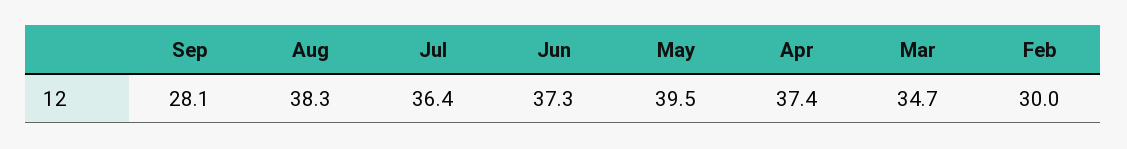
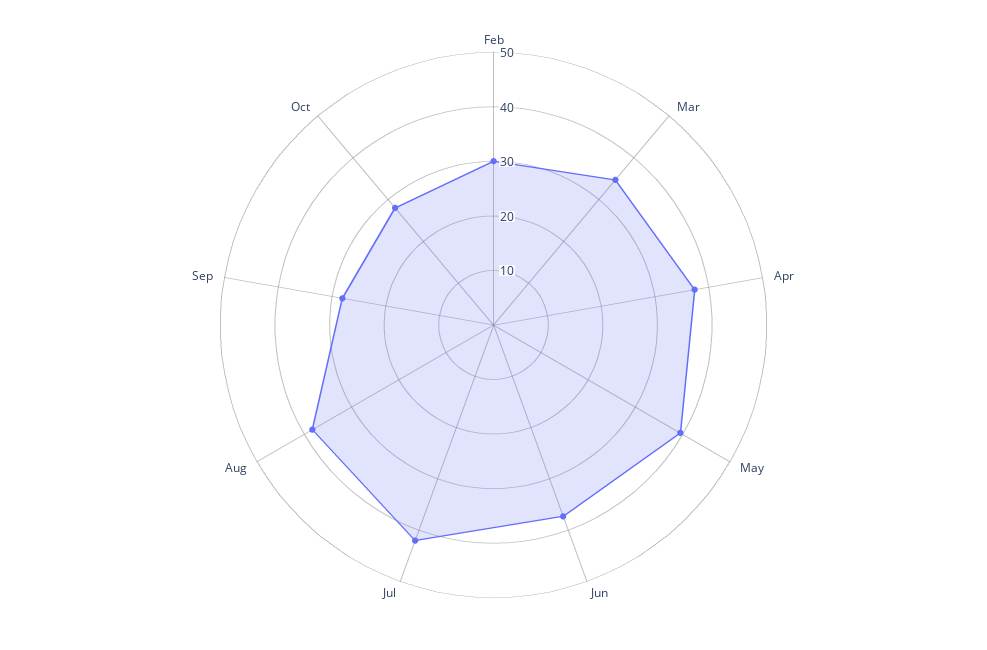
Jul: 36.4 -> 42
Oct: none -> 28

